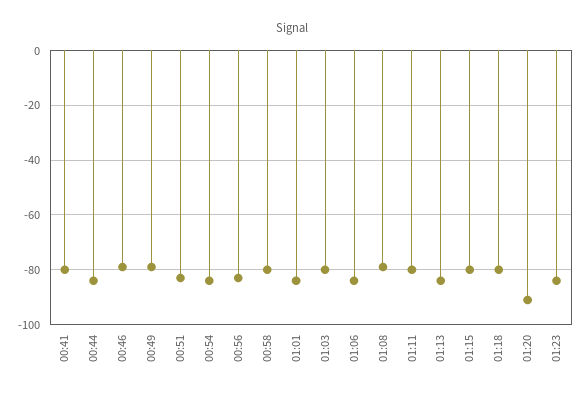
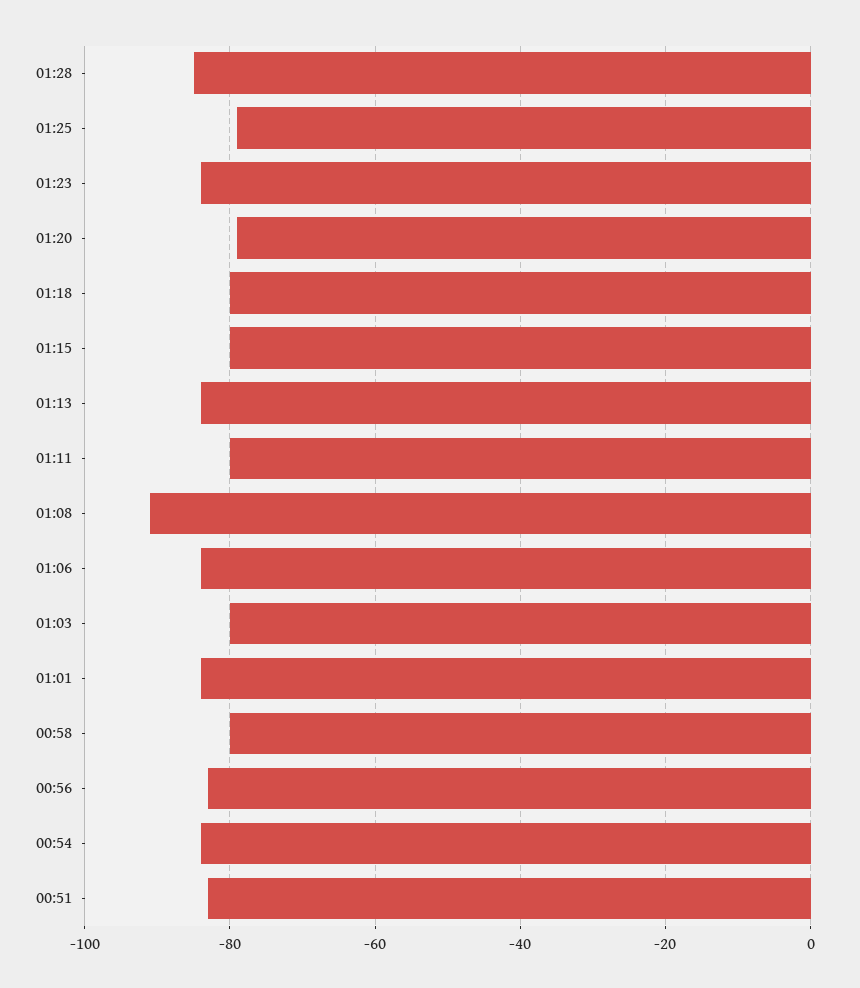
00:41: -80 -> none
00:44: -85 -> none
00:46: -80 -> none
00:49: -80 -> none
01:08: -80 -> -90
01:20: -90 -> -80
01:28: none -> -85
01:25: none -> -80

